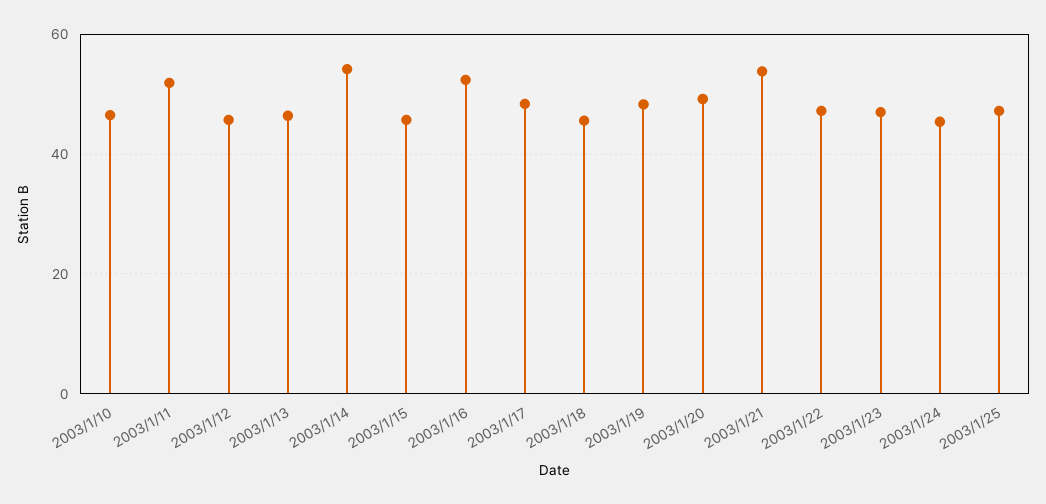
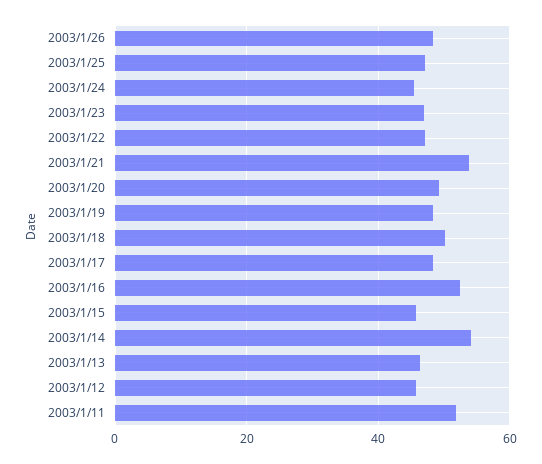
2003/1/10: 46 -> none
2003/1/18: 46 -> 50
2003/1/26: none -> 48

